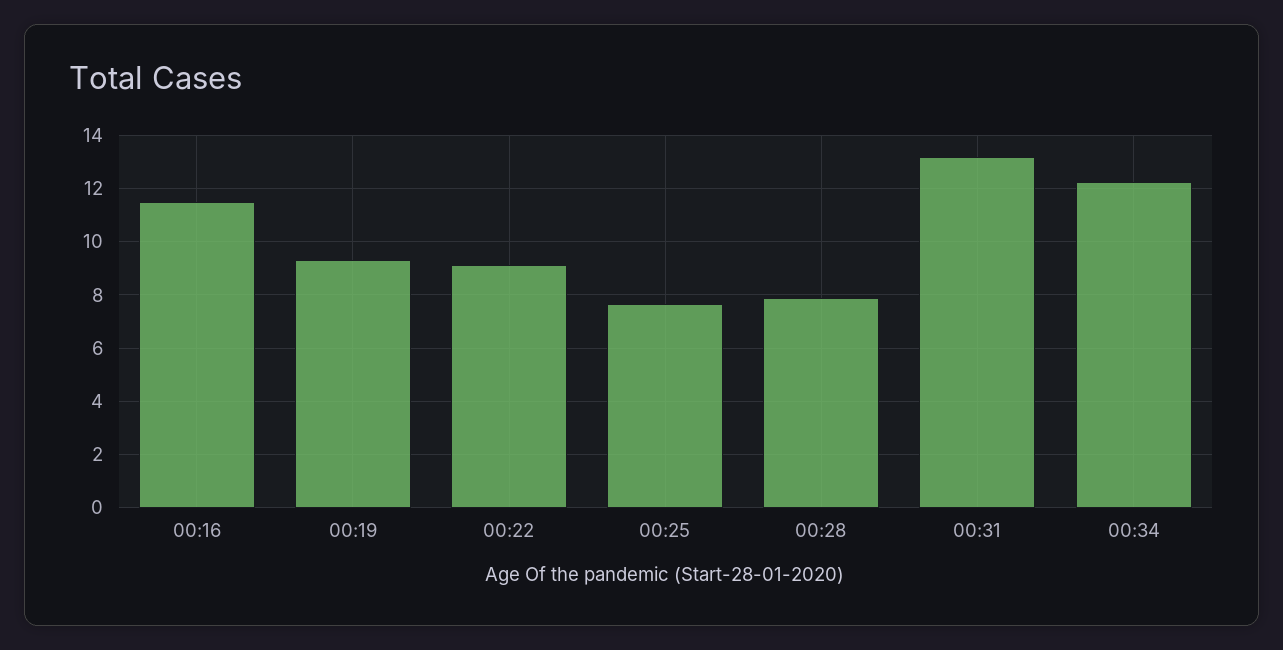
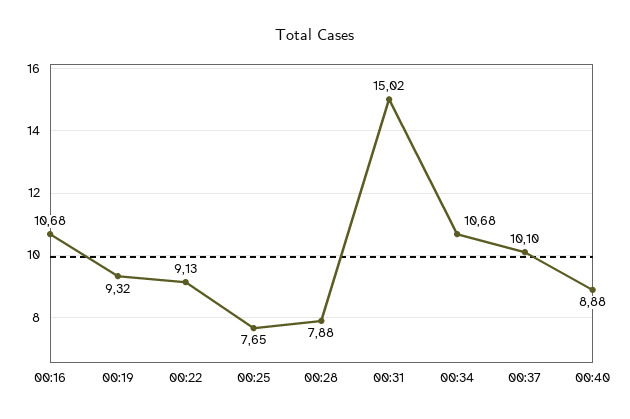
00:16: 11.5 -> 10.68
00:31: 13.25 -> 15.02
00:34: 12.25 -> 10.68
00:37: none -> 10.1
00:40: none -> 8.88

